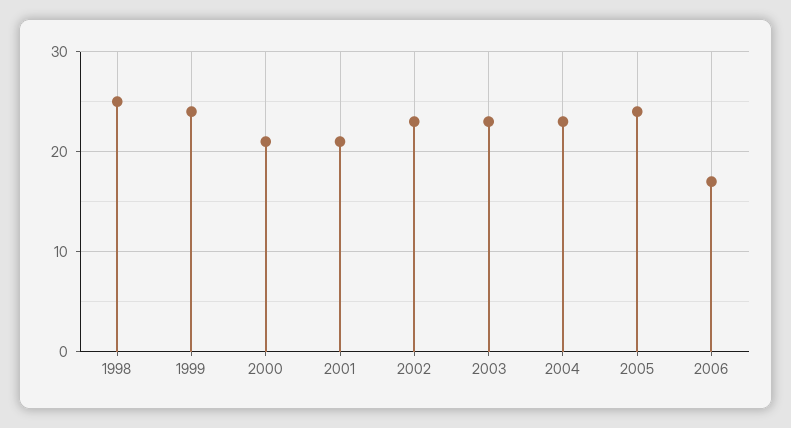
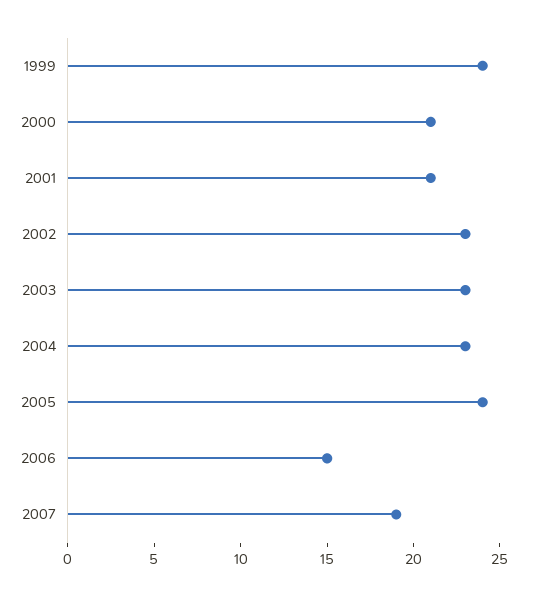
1998: 25 -> none
2006: 17 -> 15
2007: none -> 19

